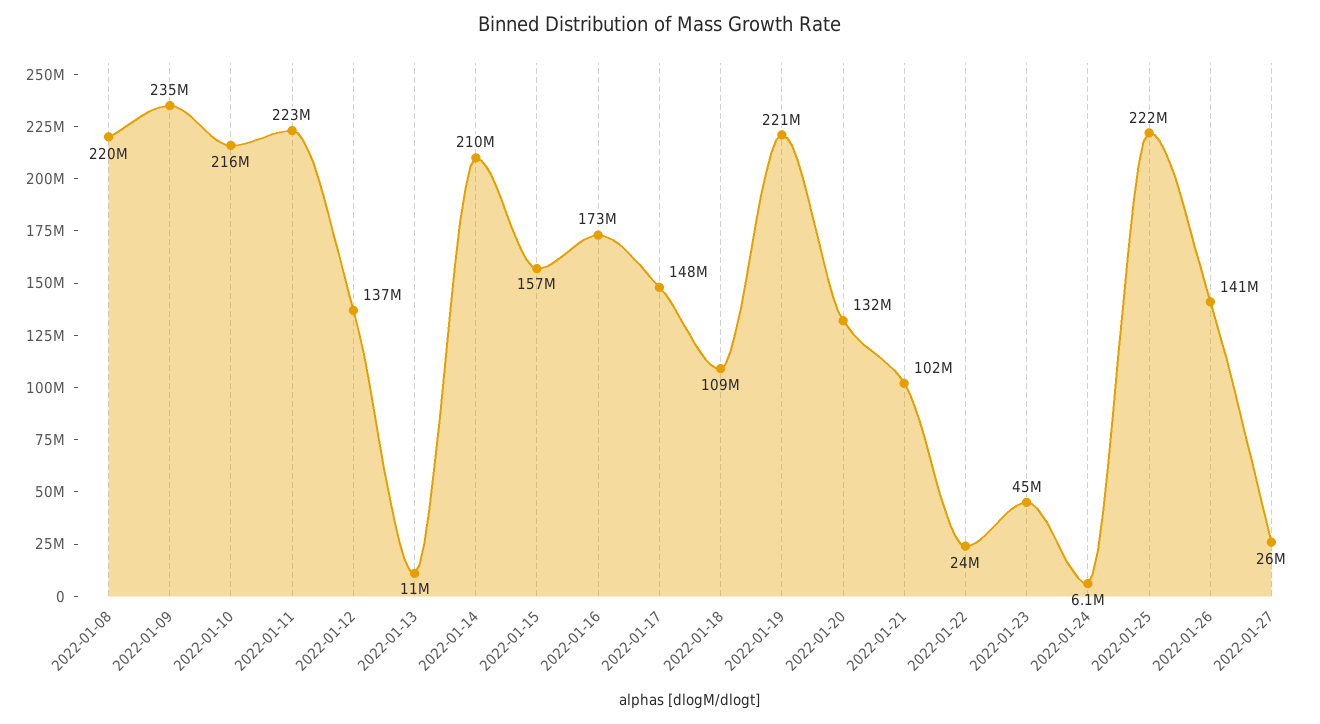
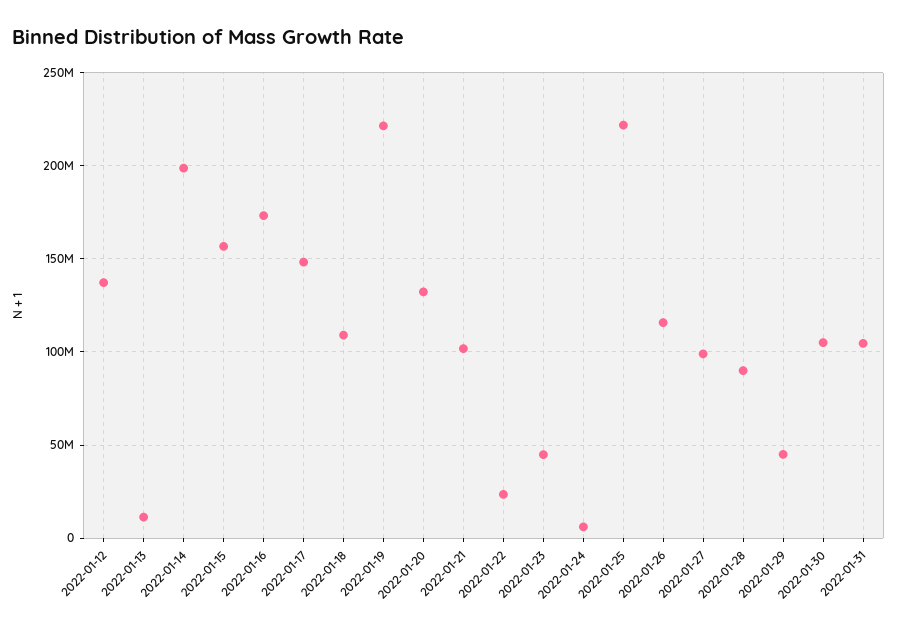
2022-01-08: 220000000 -> none
2022-01-09: 235000000 -> none
2022-01-10: 216000000 -> none
2022-01-11: 223000000 -> none
2022-01-14: 210000000 -> 200000000
2022-01-26: 141000000 -> 115000000
2022-01-27: 26000000 -> 100000000
2022-01-28: none -> 90000000
2022-01-29: none -> 45000000
2022-01-30: none -> 105000000
2022-01-31: none -> 105000000

